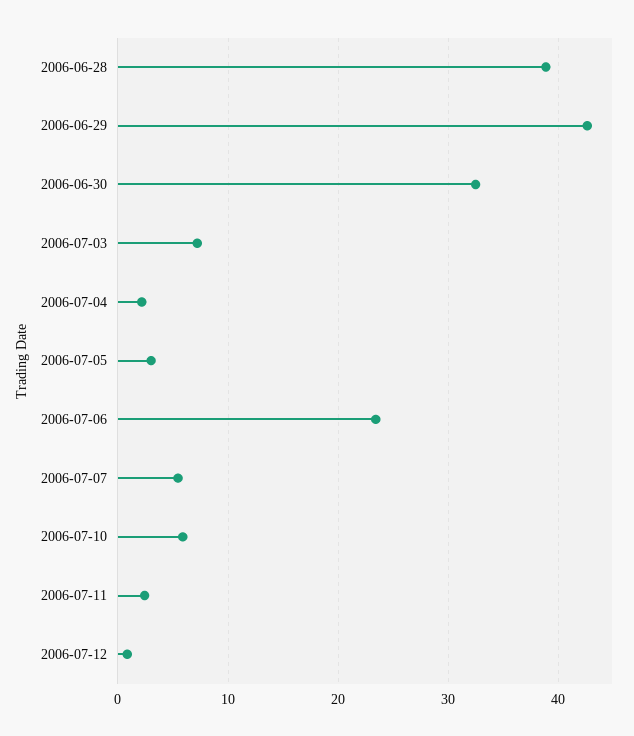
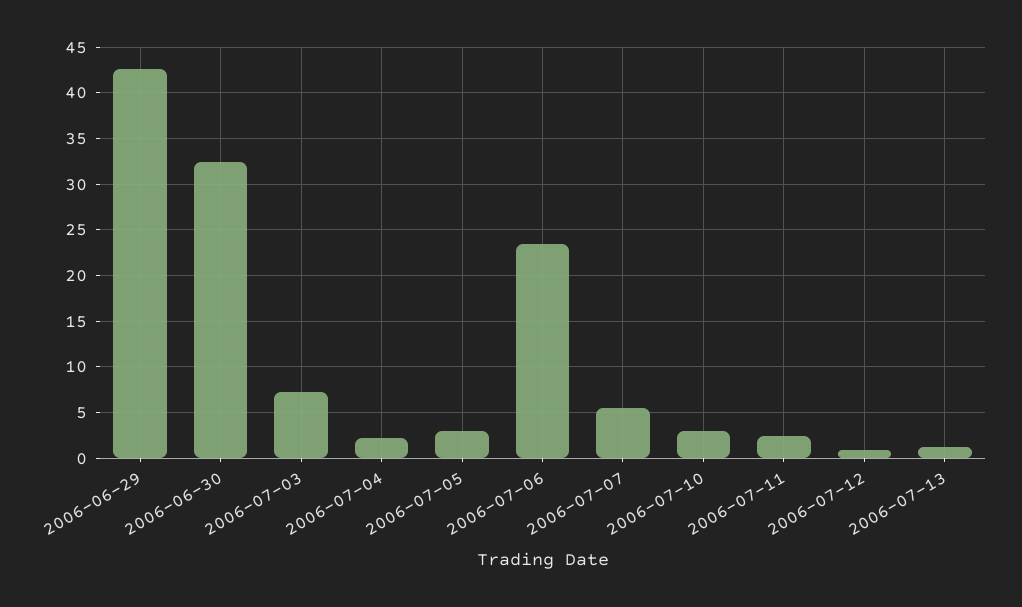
2006-06-28: 39 -> none
2006-07-10: 6 -> 3
2006-07-13: none -> 1

